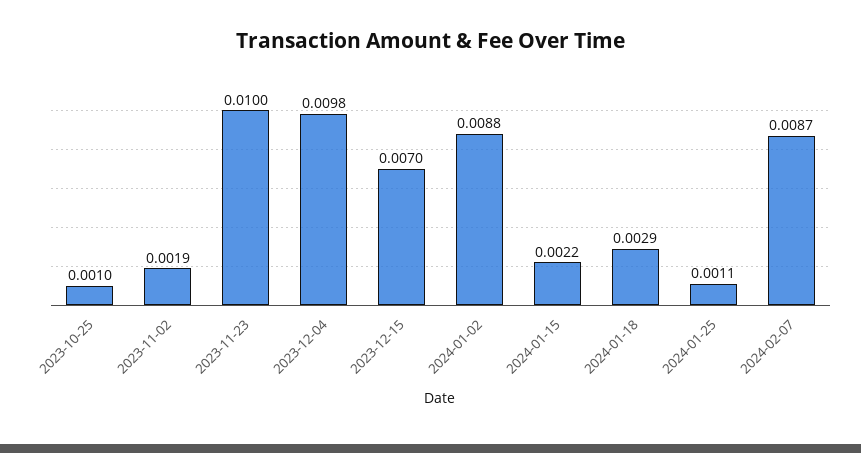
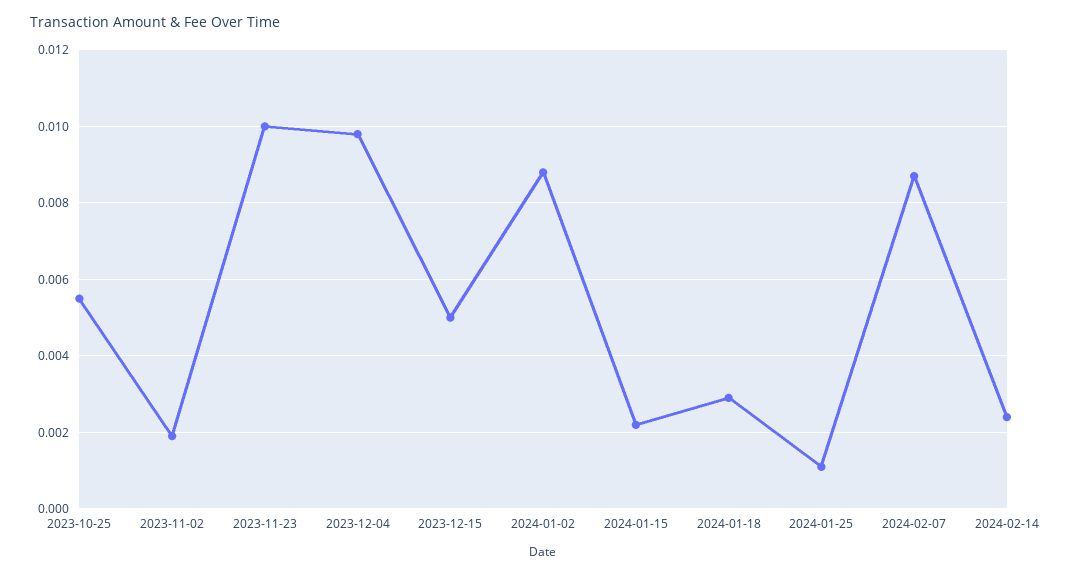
2023-10-25: 0.001 -> 0.0055
2023-12-15: 0.007 -> 0.005
2024-02-14: none -> 0.0025

